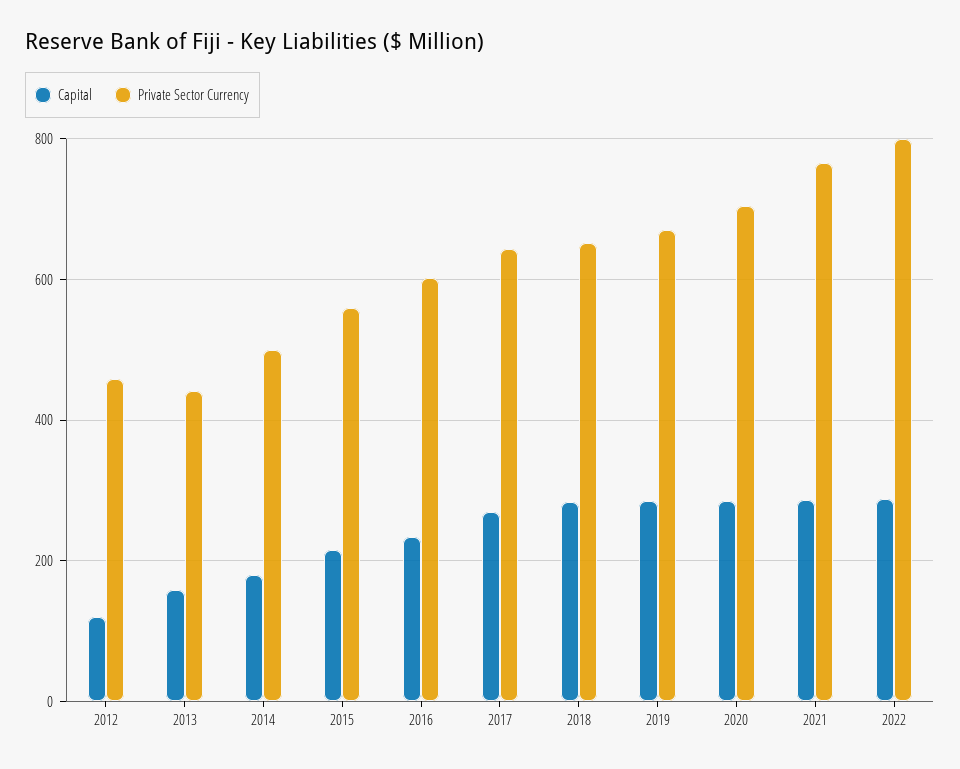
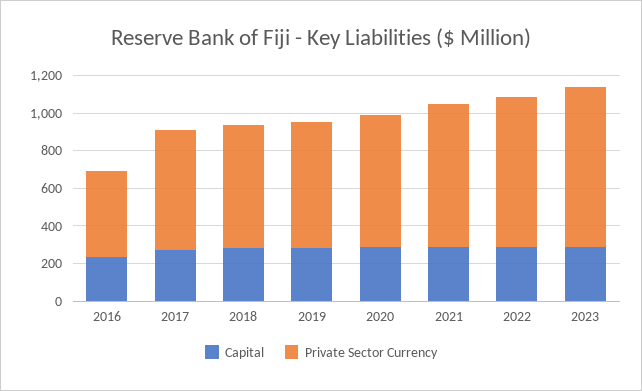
Capital, 2012: 120 -> none
Private Sector Currency, 2012: 460 -> none
Capital, 2013: 160 -> none
Private Sector Currency, 2013: 440 -> none
Capital, 2014: 180 -> none
Private Sector Currency, 2014: 500 -> none
Capital, 2015: 220 -> none
Private Sector Currency, 2015: 560 -> none
Private Sector Currency, 2016: 600 -> 450
Capital, 2023: none -> 300
Private Sector Currency, 2023: none -> 850

